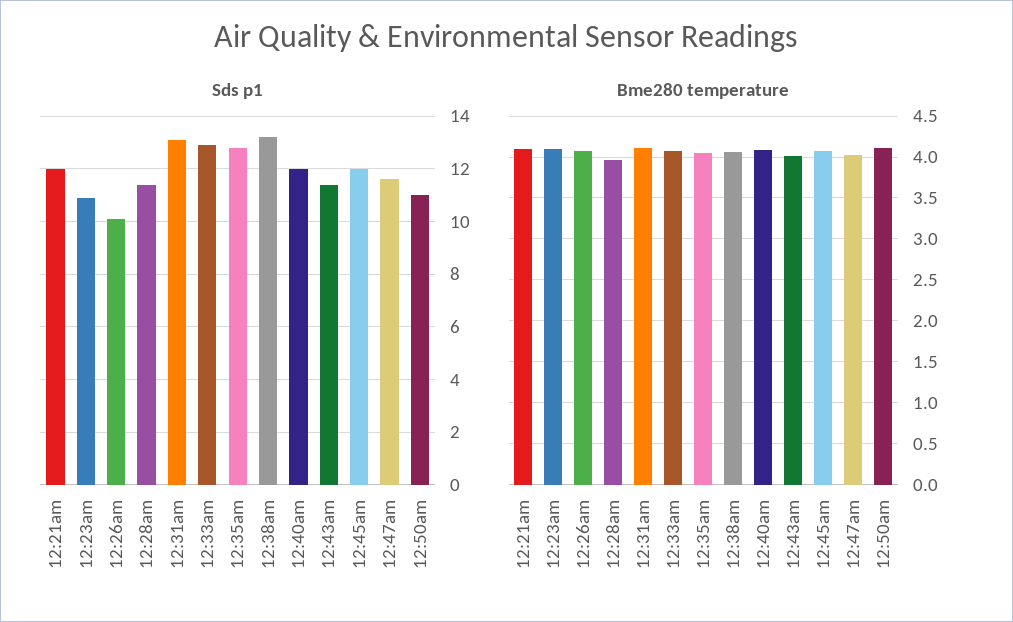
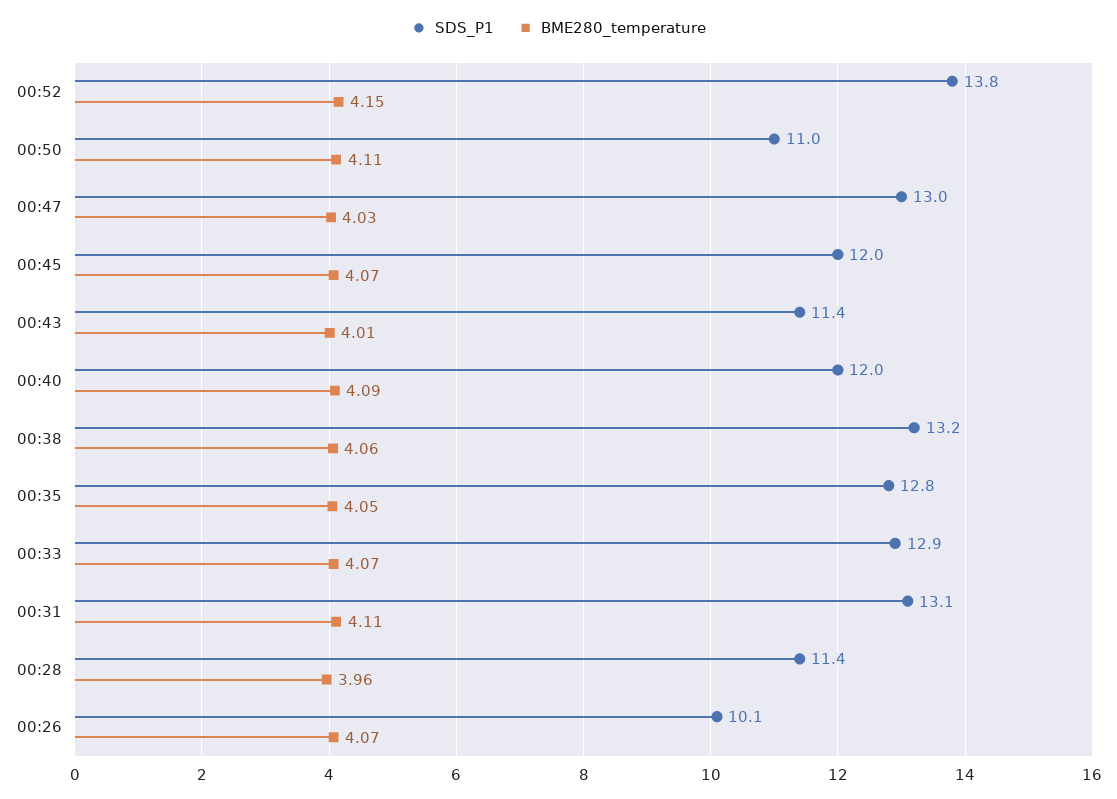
Sds p1, 12:21am: 12 -> none
Sds p1, 12:23am: 11 -> none
Sds p1, 12:47am: 11.5 -> 13
Bme280 temperature, 12:21am: 4.1 -> none
Bme280 temperature, 12:23am: 4.1 -> none
Sds p1, 00:52: none -> 13.8
Bme280 temperature, 00:52: none -> 4.15

